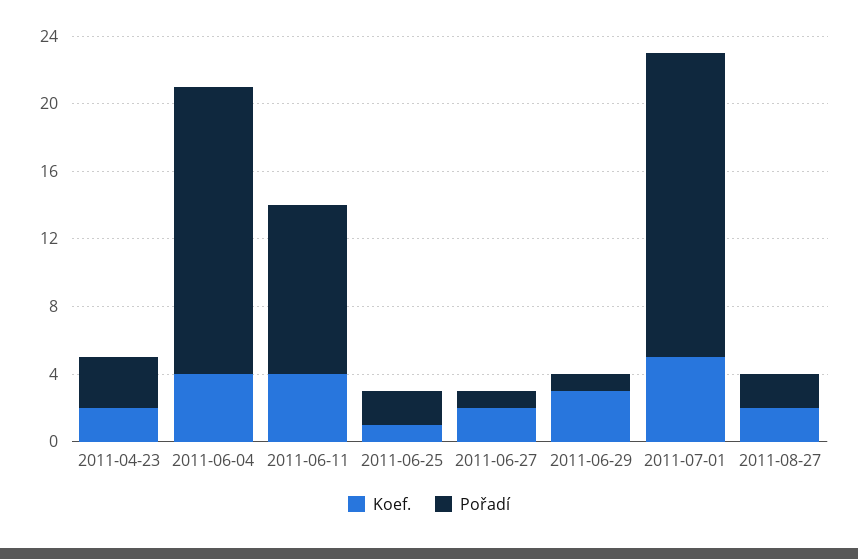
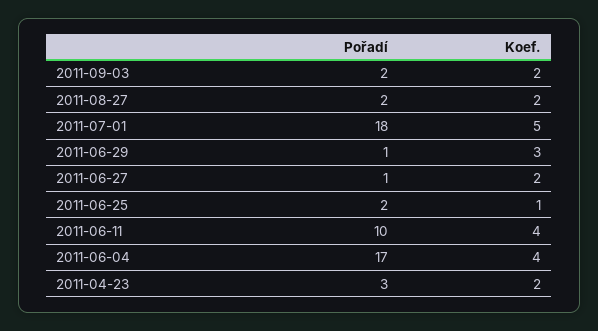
Pořadí, 2011-09-03: none -> 2
Koef., 2011-09-03: none -> 2

